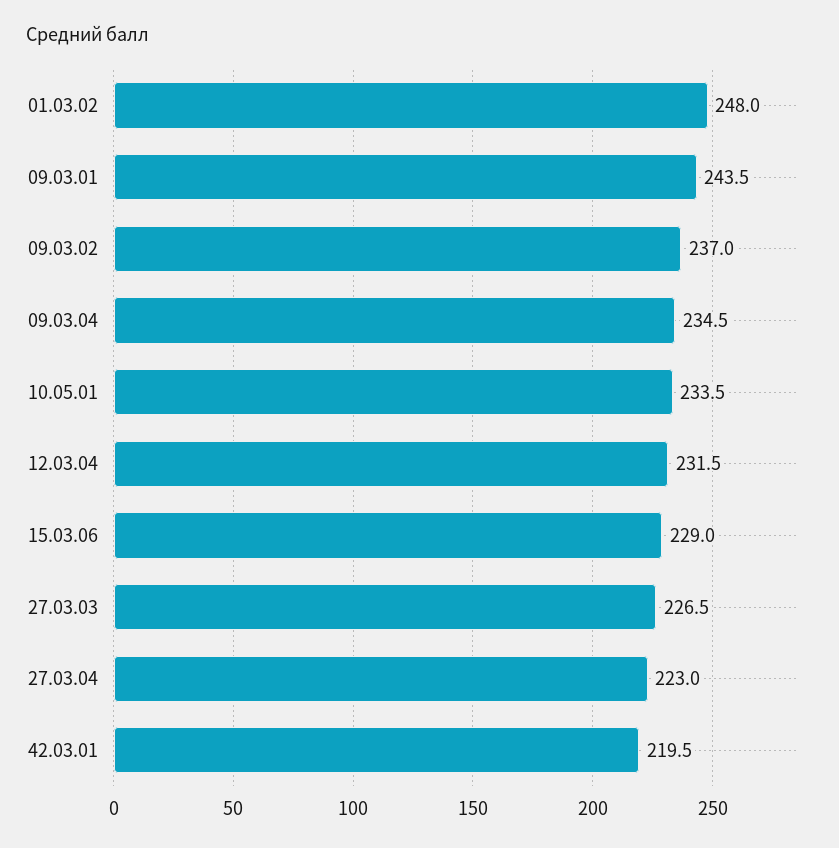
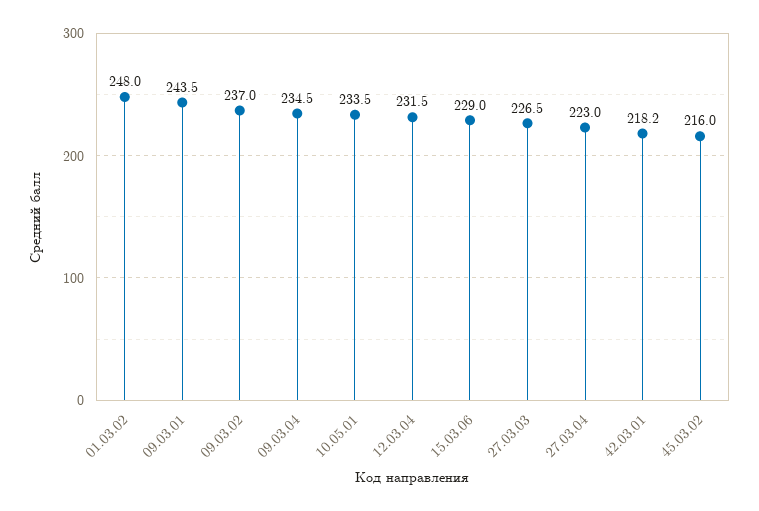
42.03.01: 219.5 -> 218.2
45.03.02: none -> 216

